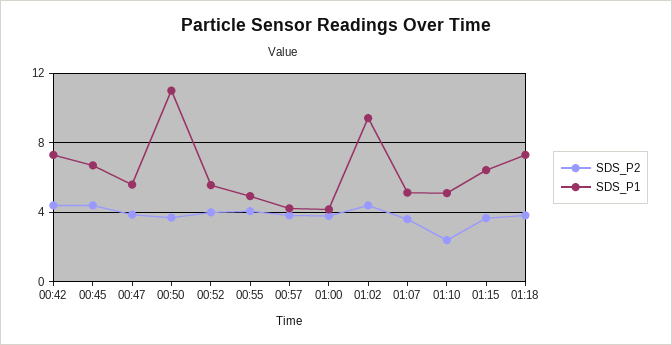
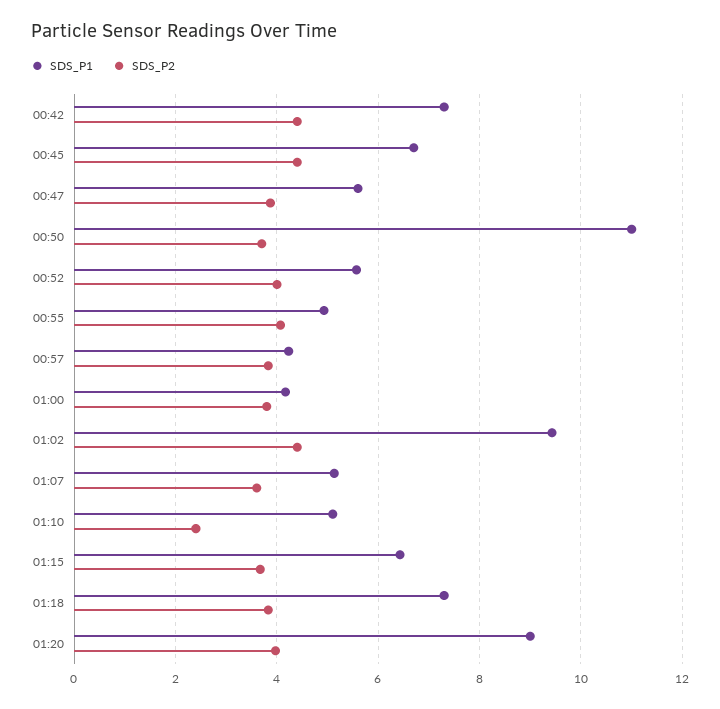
SDS_P1, 01:20: none -> 9
SDS_P2, 01:20: none -> 4

